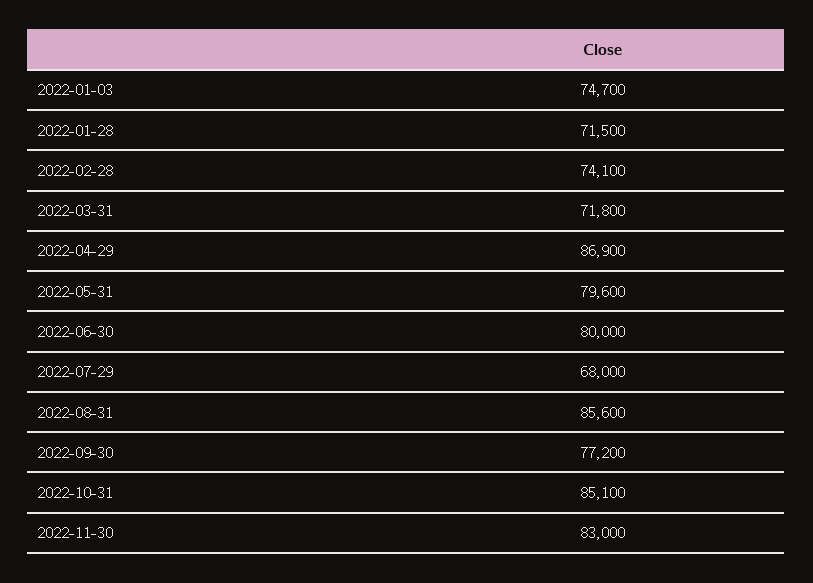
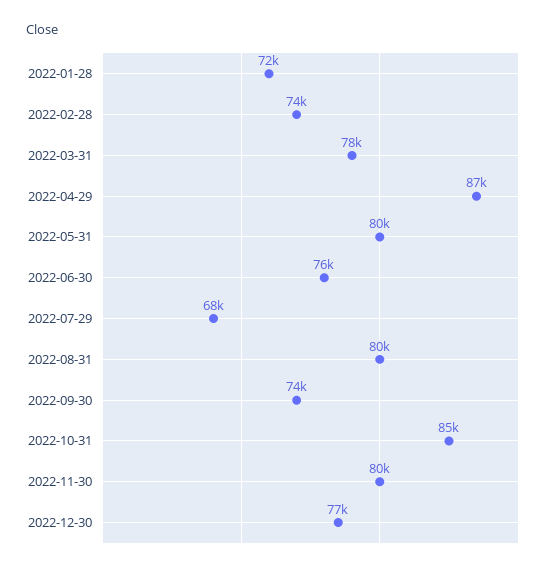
2022-01-03: 74700 -> none
2022-03-31: 71800 -> 78000
2022-06-30: 80000 -> 76000
2022-08-31: 85600 -> 80000
2022-09-30: 77200 -> 74000
2022-11-30: 83000 -> 80000
2022-12-30: none -> 77000

